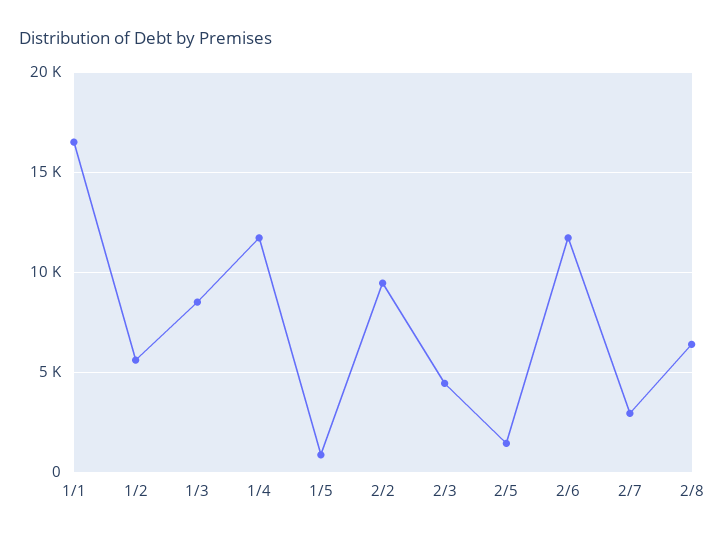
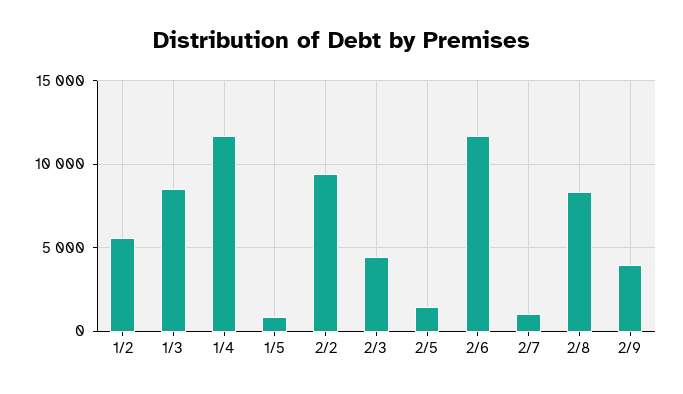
1/1: 16500 -> none
2/7: 3000 -> 1000
2/8: 6500 -> 8500
2/9: none -> 4000

